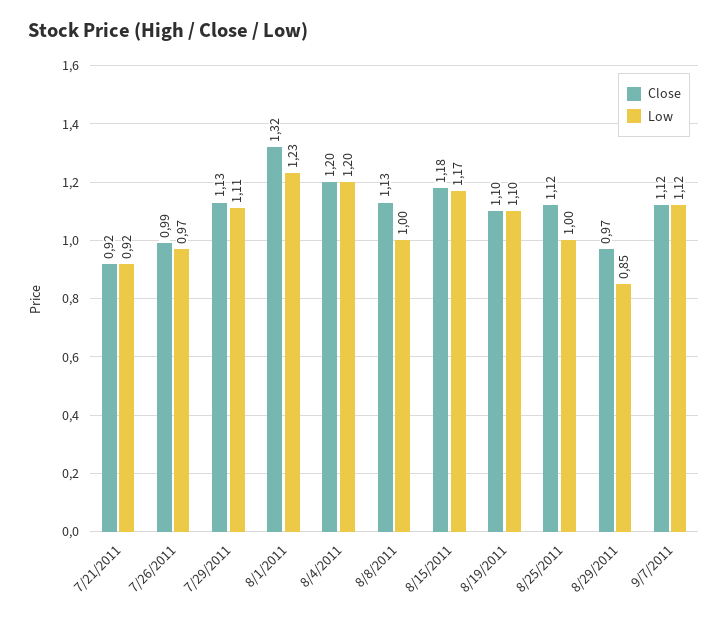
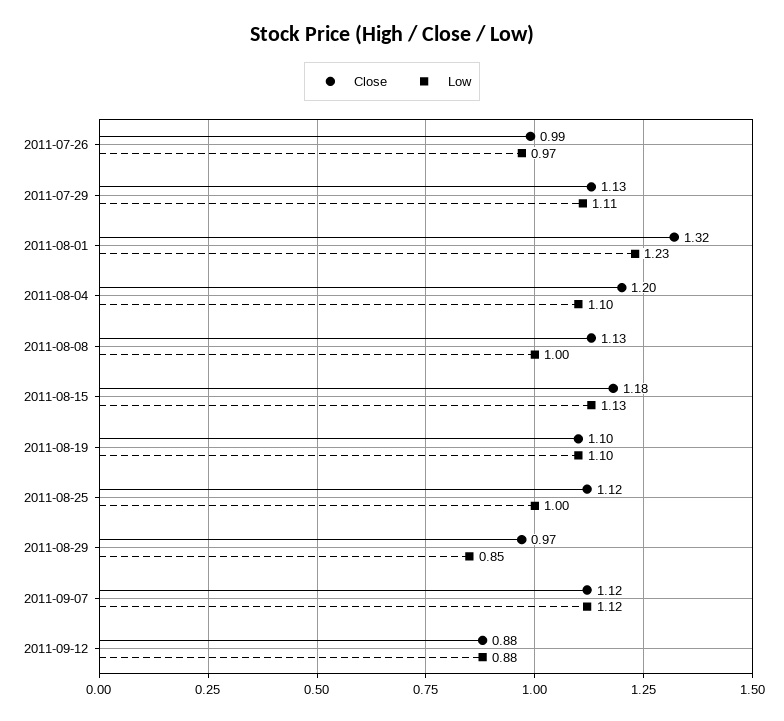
Close, 7/21/2011: 0.92 -> none
Low, 7/21/2011: 0.92 -> none
Low, 8/4/2011: 1.2 -> 1.1
Low, 8/15/2011: 1.17 -> 1.13
Close, 2011-09-12: none -> 0.88
Low, 2011-09-12: none -> 0.88

